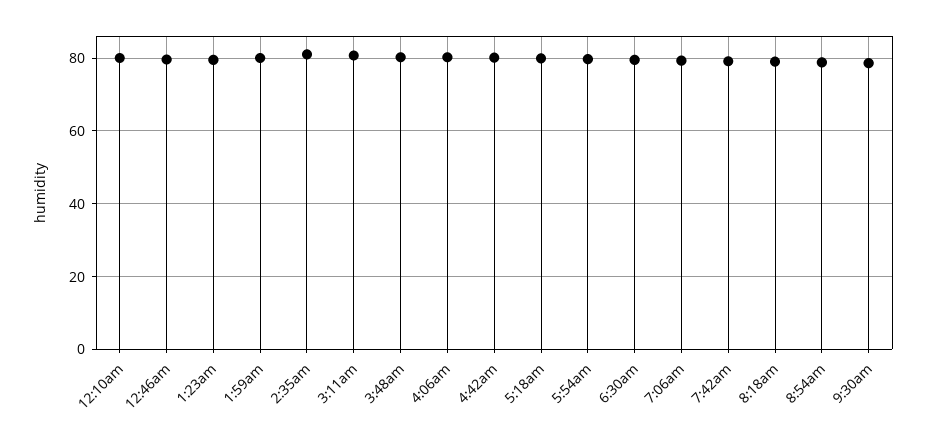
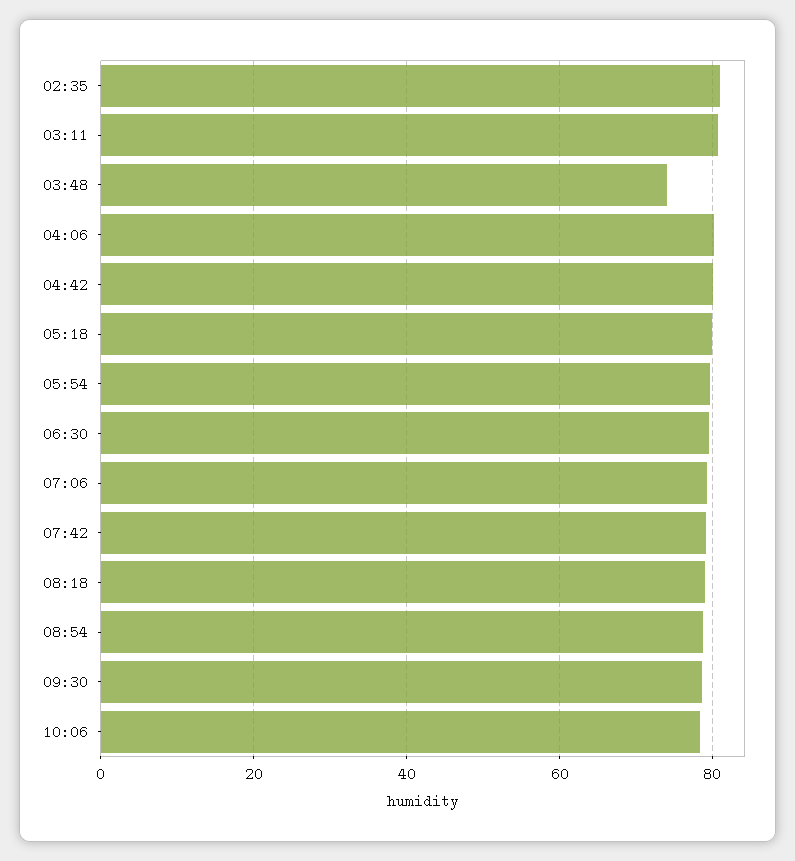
12:10am: 80 -> none
12:46am: 80 -> none
1:23am: 80 -> none
1:59am: 80 -> none
3:48am: 80 -> 74
10:06: none -> 78

